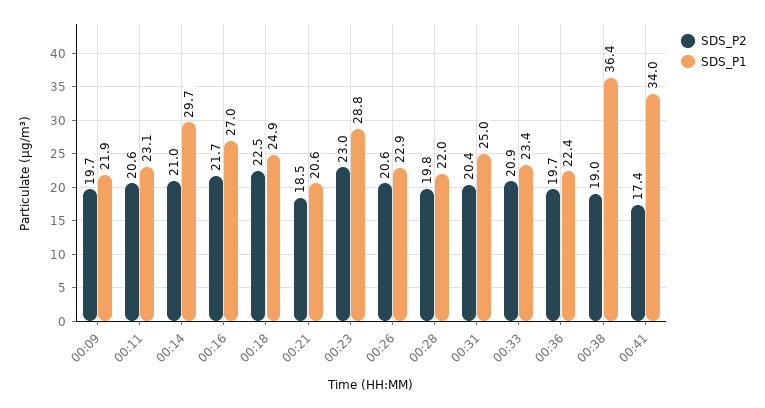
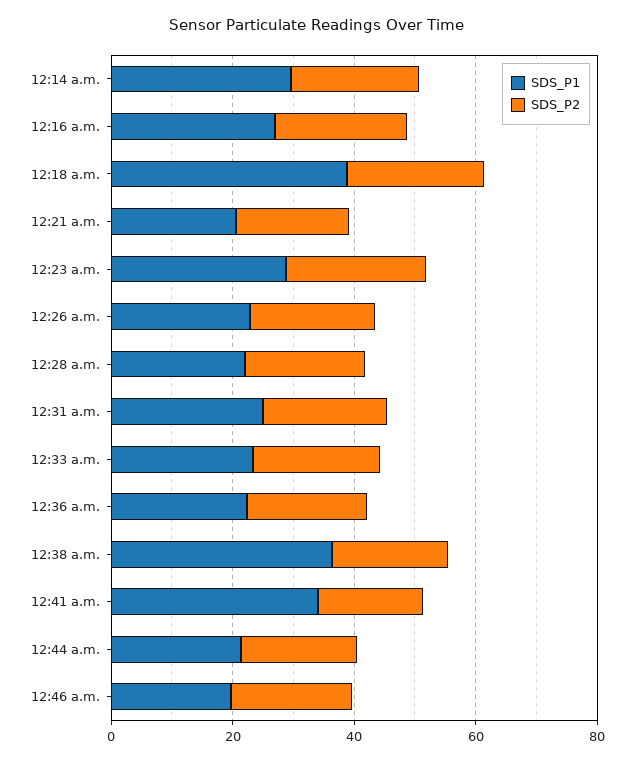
SDS_P2, 00:09: 19.7 -> none
SDS_P1, 00:09: 21.9 -> none
SDS_P2, 00:11: 20.6 -> none
SDS_P1, 00:11: 23.1 -> none
SDS_P1, 00:18: 24.9 -> 40
SDS_P1, 12:44 a.m.: none -> 20
SDS_P2, 12:44 a.m.: none -> 20
SDS_P1, 12:46 a.m.: none -> 20
SDS_P2, 12:46 a.m.: none -> 20

